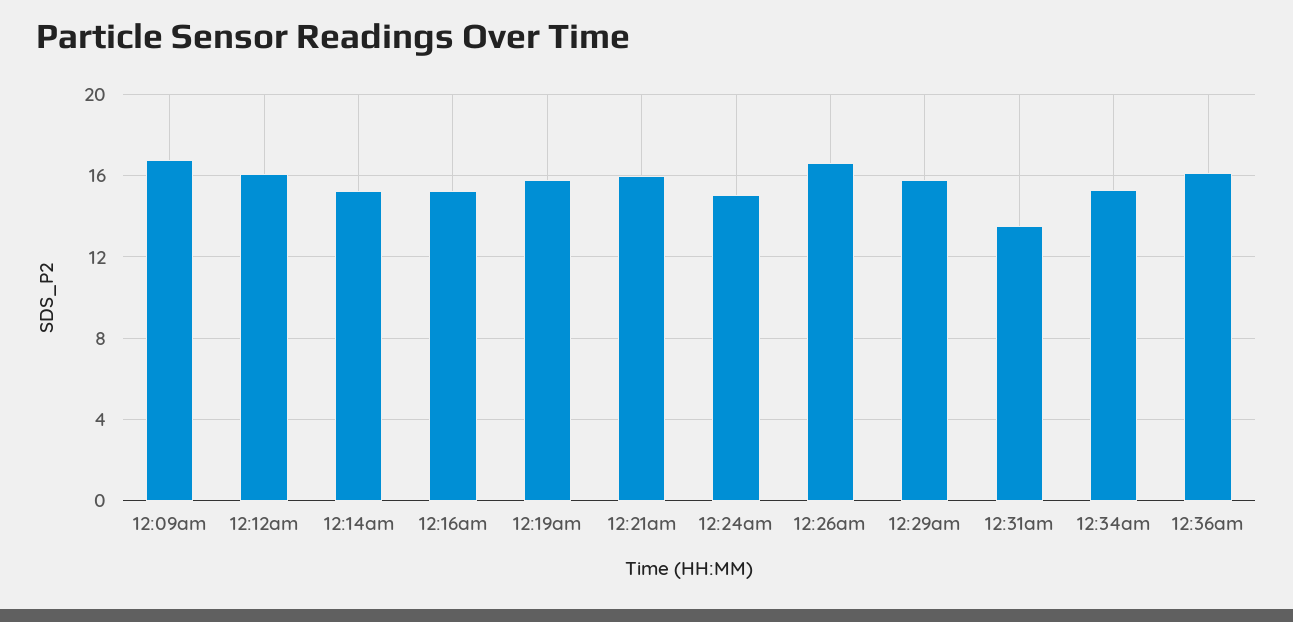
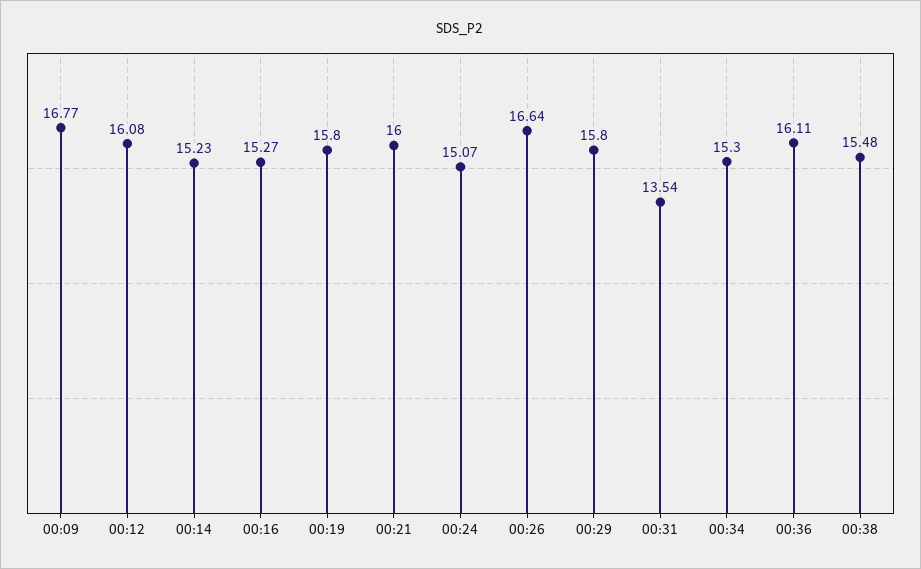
00:38: none -> 15.48

